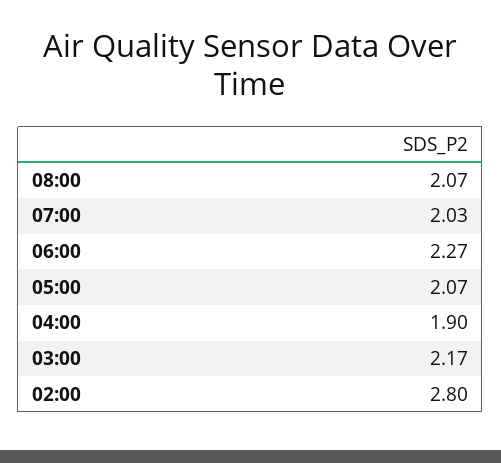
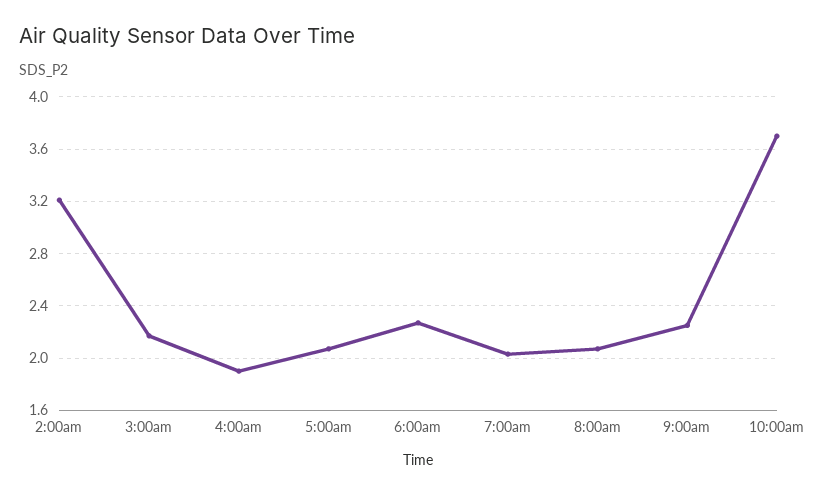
02:00: 2.8 -> 3.2
9:00am: none -> 2.25
10:00am: none -> 3.7

